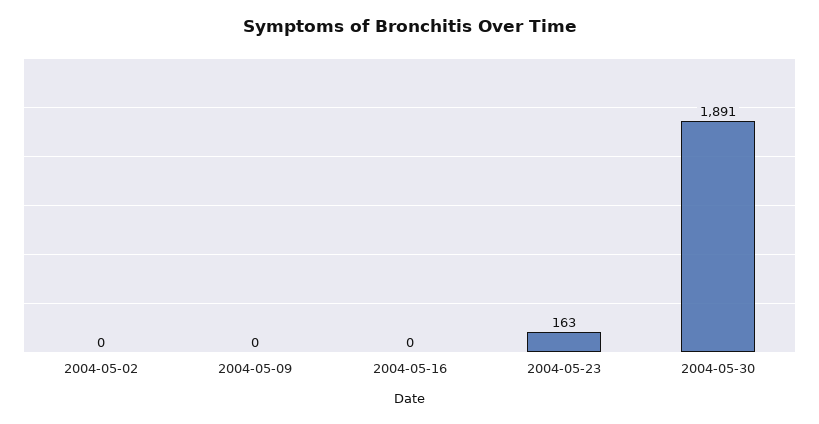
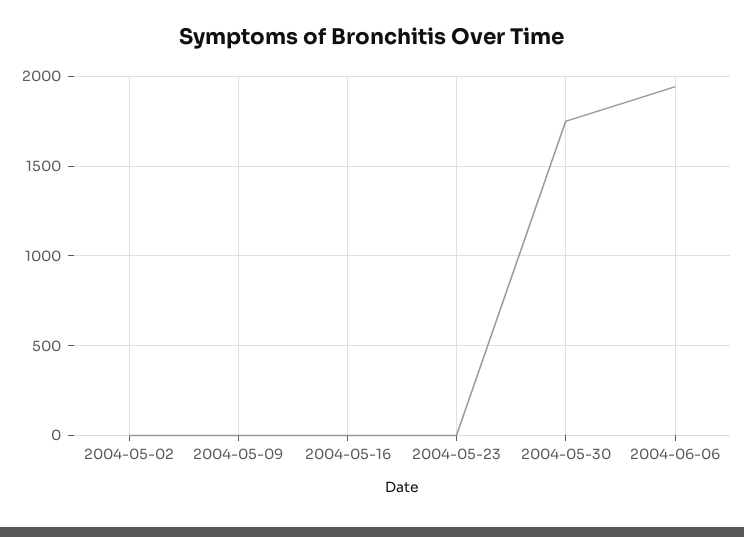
2004-05-23: 163 -> 0
2004-05-30: 1891 -> 1750
2004-06-06: none -> 1950

